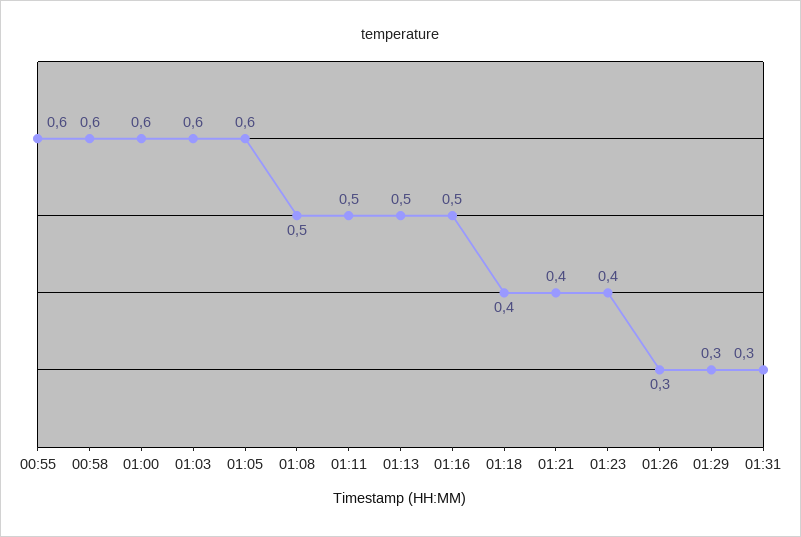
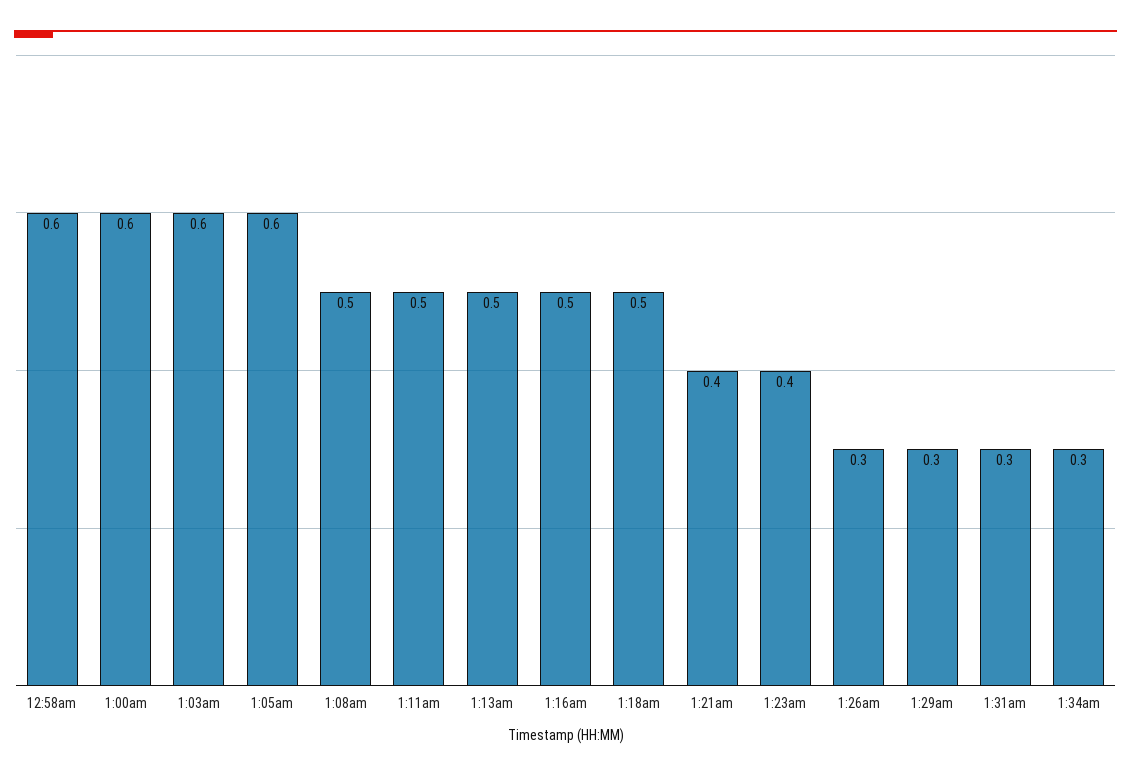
00:55: 0.6 -> none
01:18: 0.4 -> 0.5
1:34am: none -> 0.3

